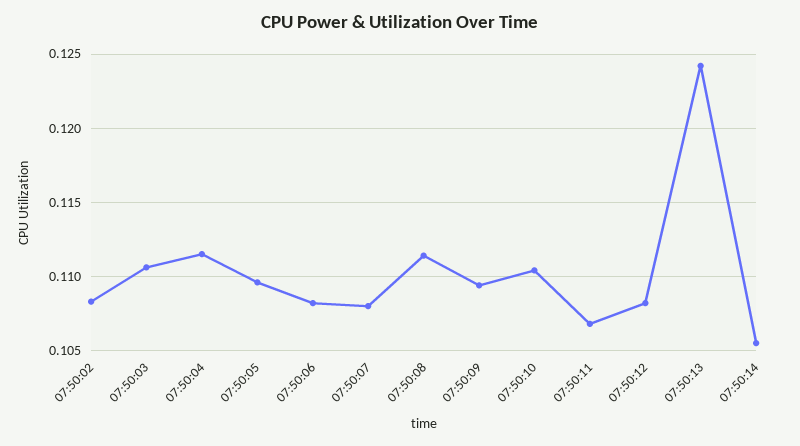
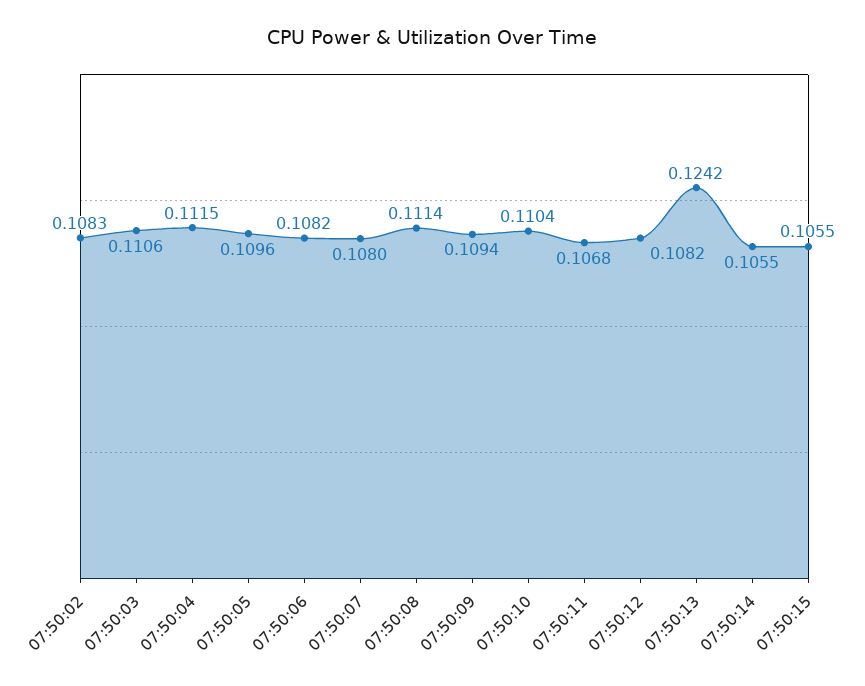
07:50:15: none -> 0.1055

